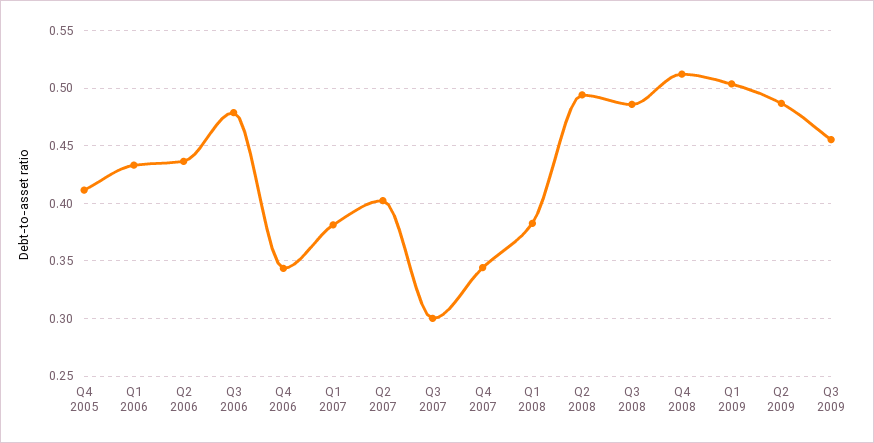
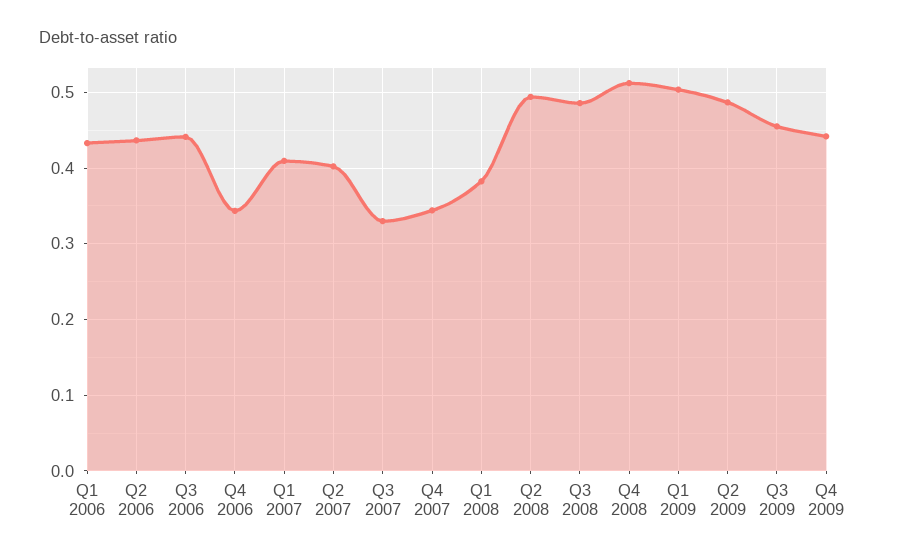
Q4 2005: 0.41 -> none
Q3 2006: 0.48 -> 0.44
Q1 2007: 0.38 -> 0.41
Q3 2007: 0.3 -> 0.33
Q4 2009: none -> 0.44

